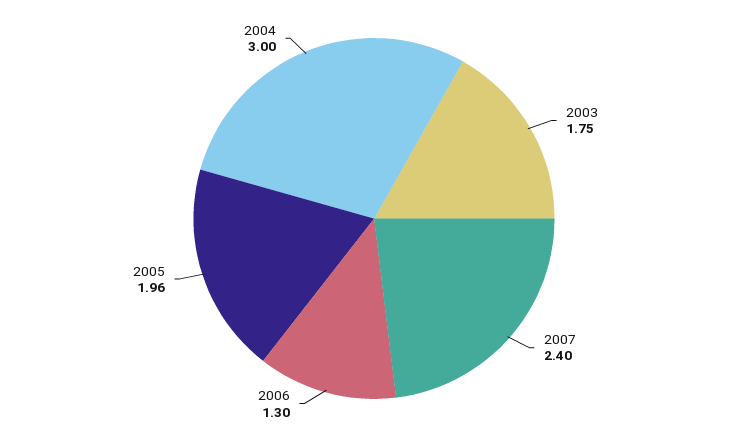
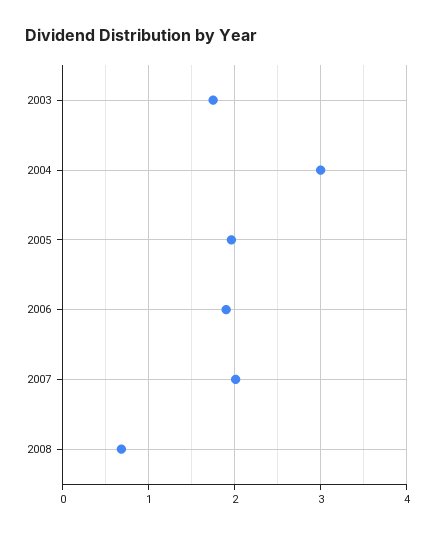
2007: 2.4 -> 2
2006: 1.3 -> 1.9
2008: none -> 0.7

